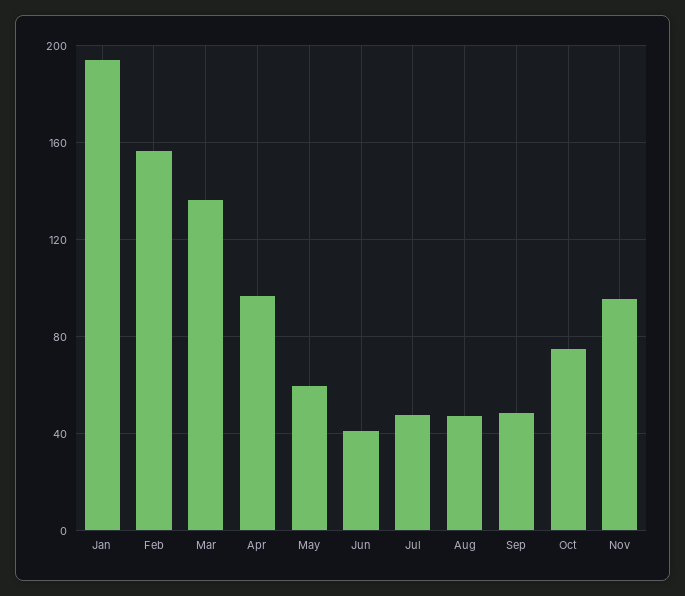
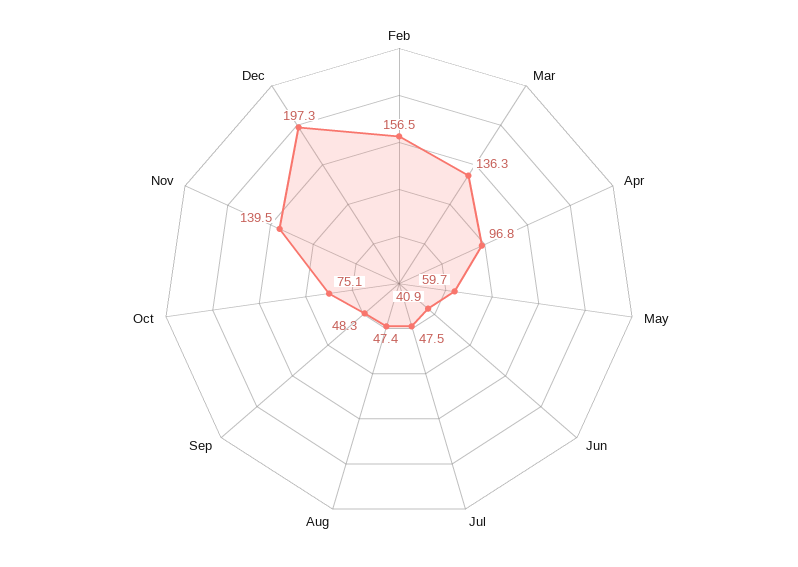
Jan: 195 -> none
Nov: 95 -> 139.5
Dec: none -> 197.3

